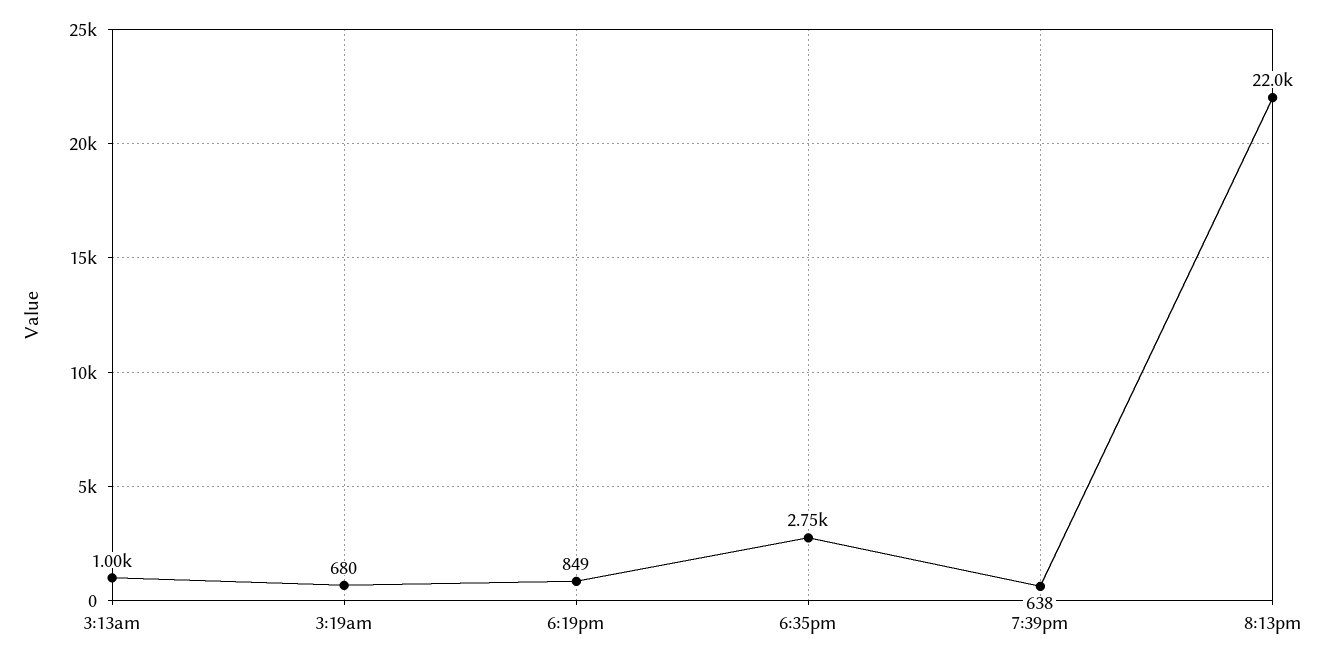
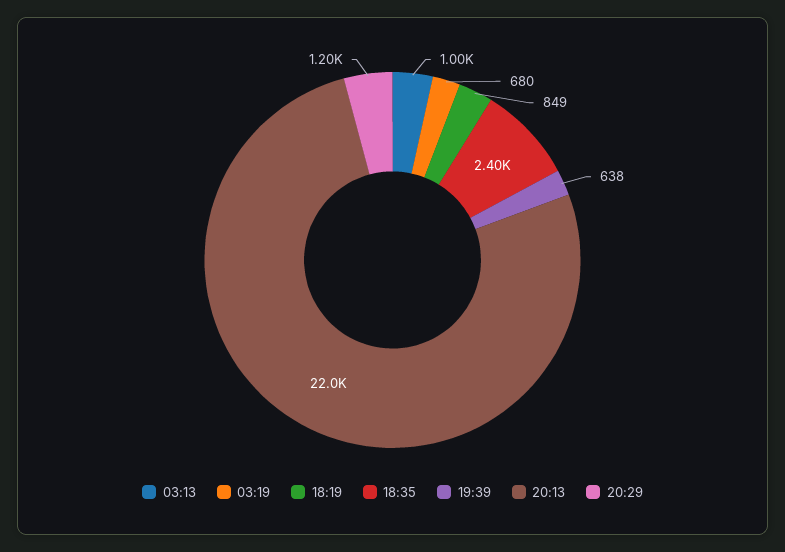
6:35pm: 2750 -> 2400
20:29: none -> 1200

